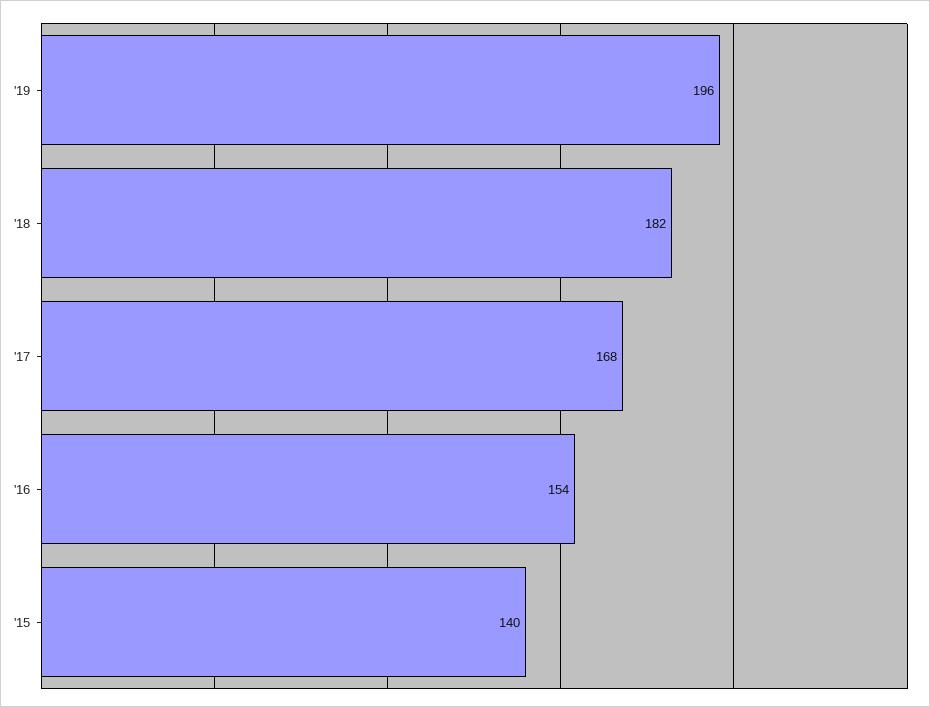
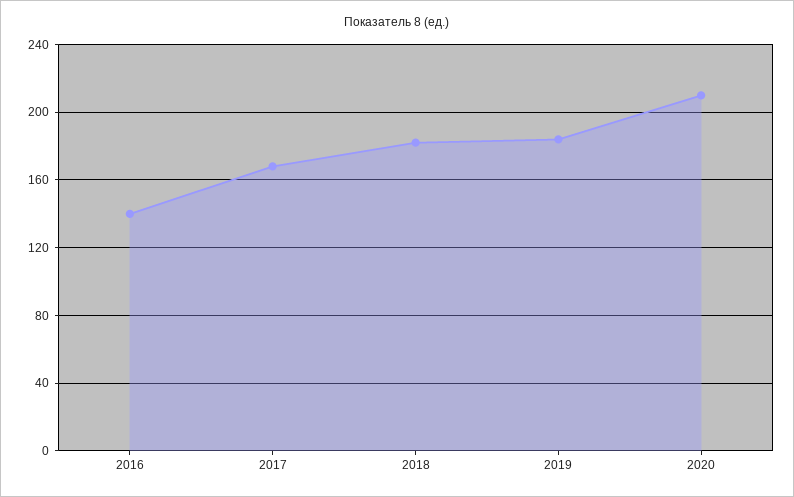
'19: 196 -> 185
'16: 154 -> 140
'15: 140 -> none
2020: none -> 210

